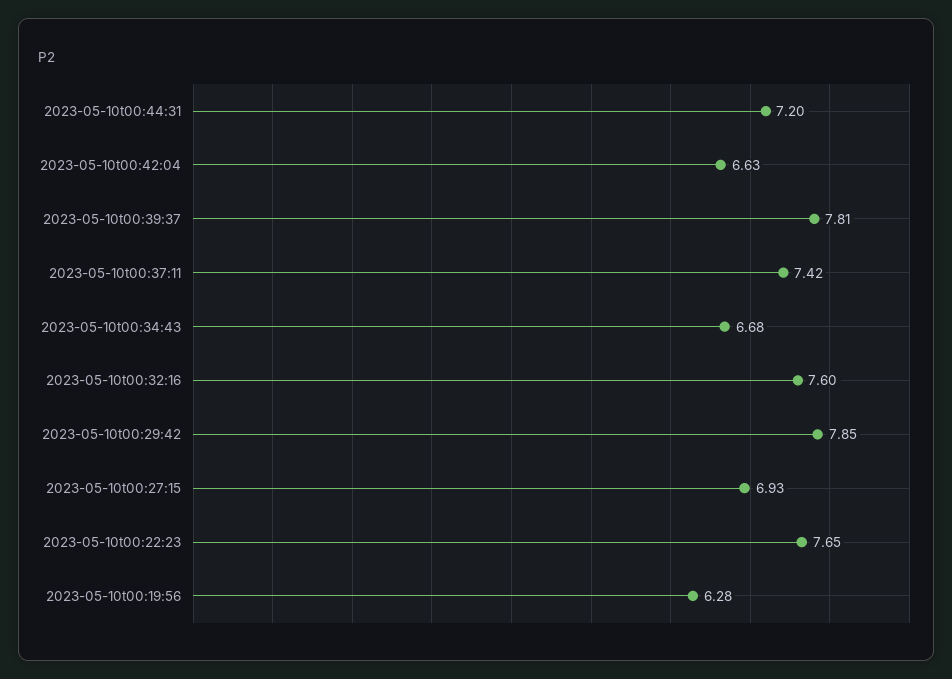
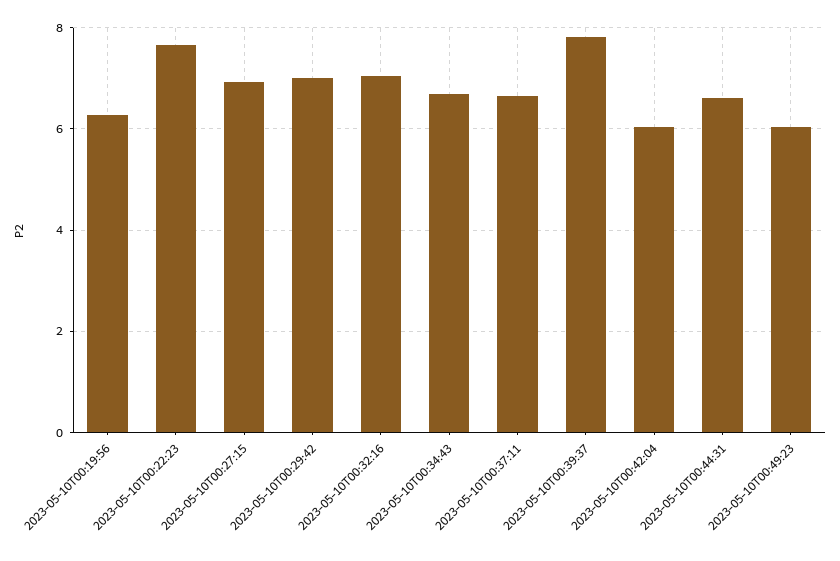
2023-05-10t00:44:31: 7.2 -> 6.6
2023-05-10t00:42:04: 6.63 -> 6
2023-05-10t00:37:11: 7.42 -> 6.6
2023-05-10t00:32:16: 7.6 -> 7
2023-05-10t00:29:42: 7.85 -> 7
2023-05-10T00:49:23: none -> 6

